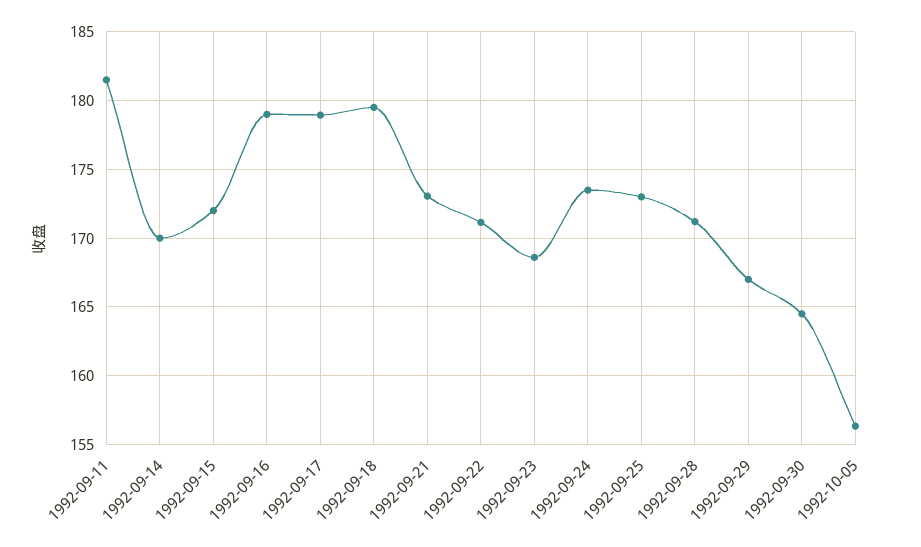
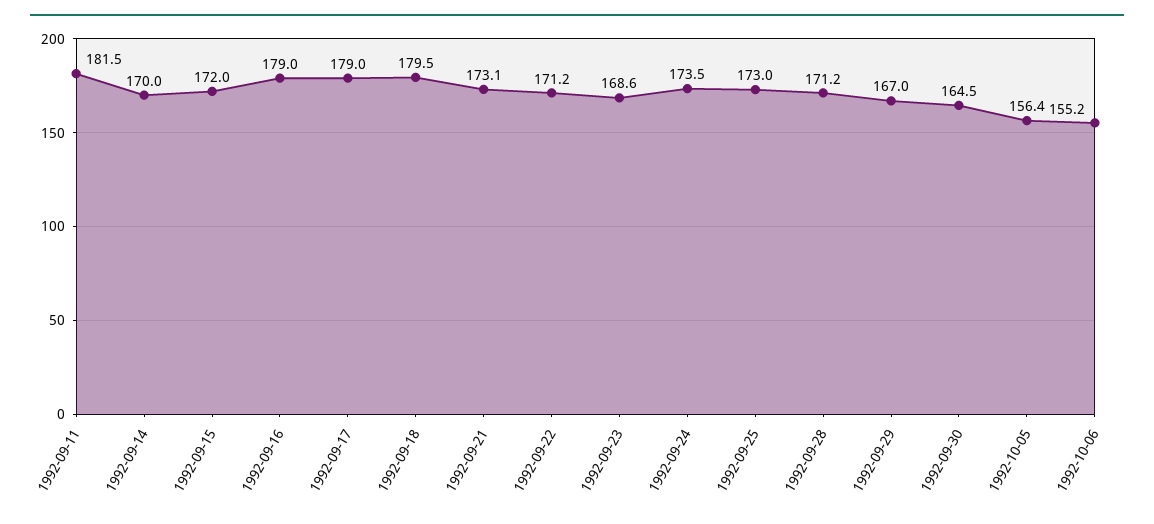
1992-10-06: none -> 155.2

